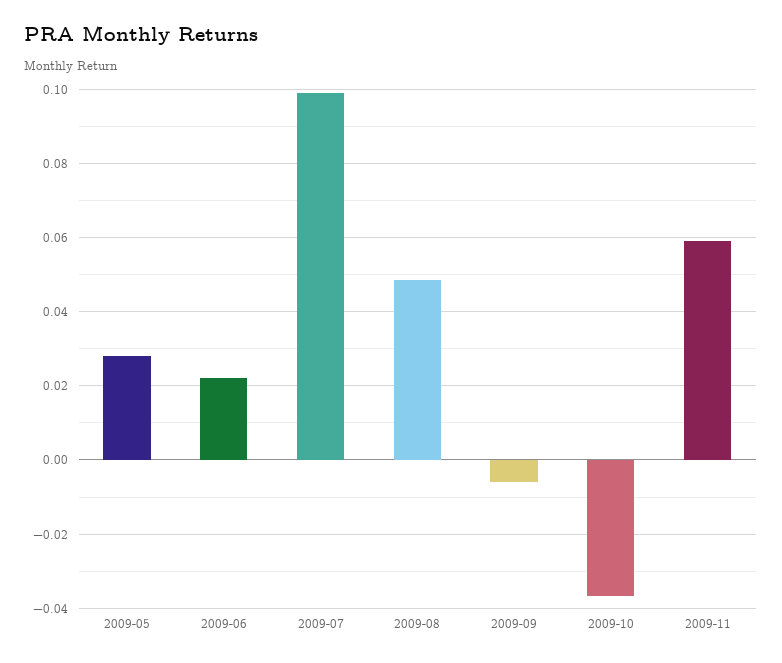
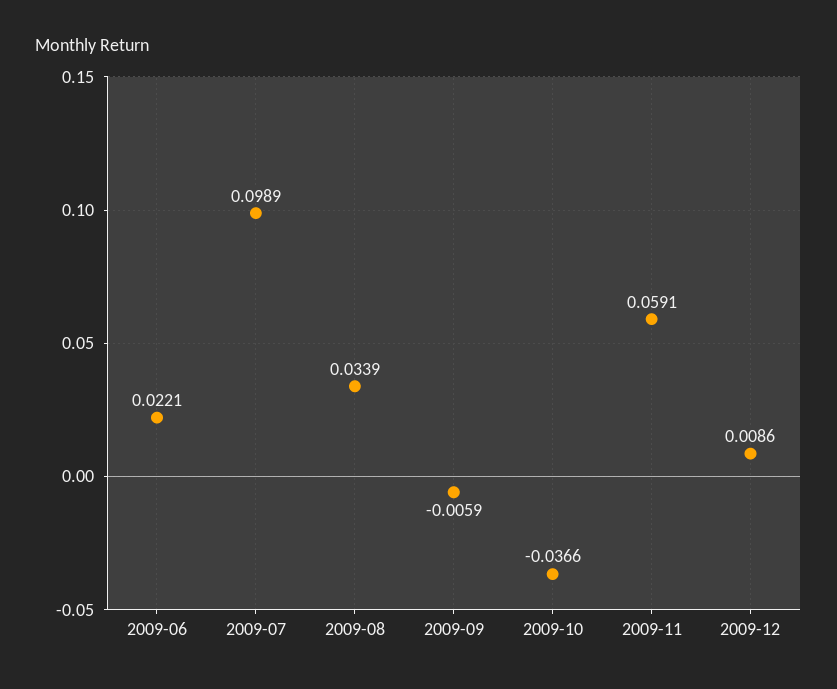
2009-05: 0.028 -> none
2009-08: 0.048 -> 0.0339
2009-12: none -> 0.0086

